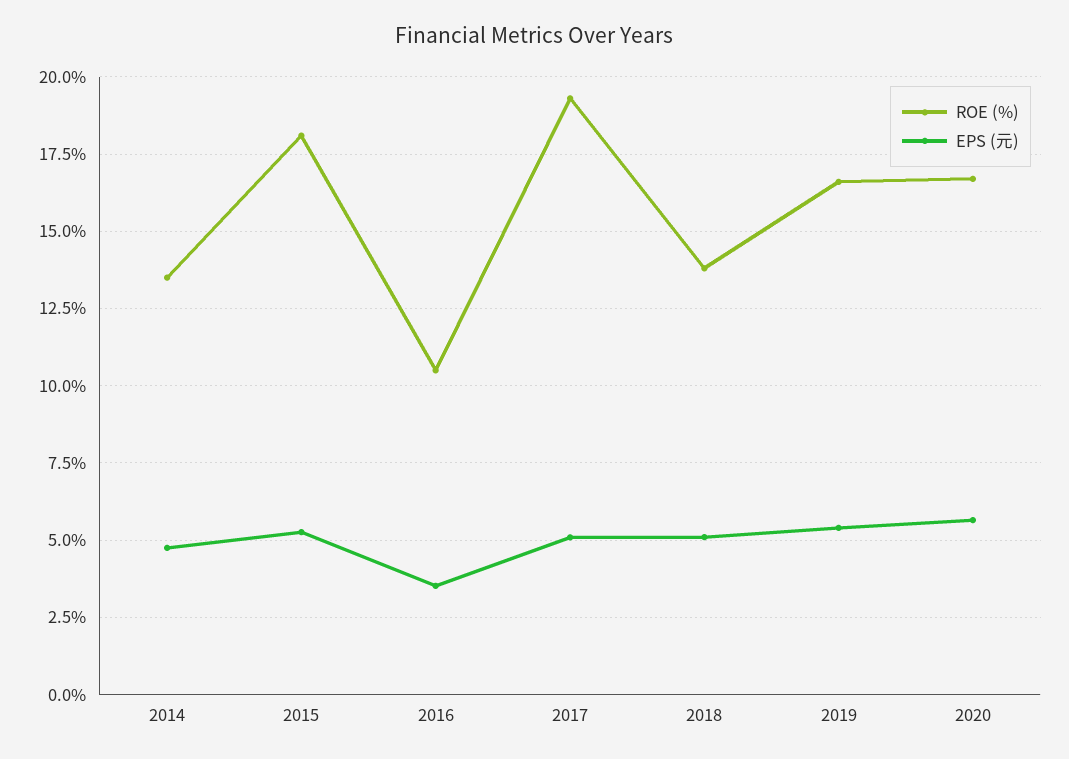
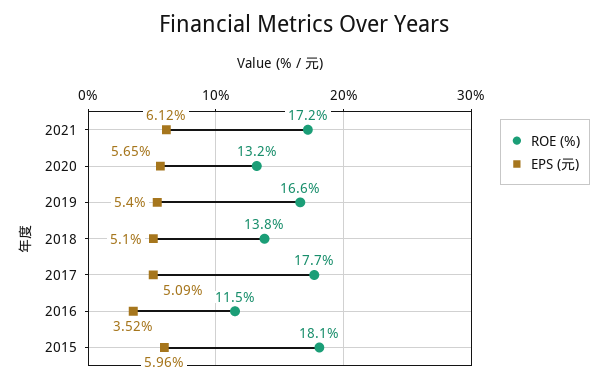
ROE (%), 2014: 13.5 -> none
EPS (元), 2014: 4.75 -> none
EPS (元), 2015: 5.25 -> 5.96
ROE (%), 2016: 10.5 -> 11.5
ROE (%), 2017: 19.25 -> 17.7
ROE (%), 2020: 16.75 -> 13.2
ROE (%), 2021: none -> 17.2
EPS (元), 2021: none -> 6.12

